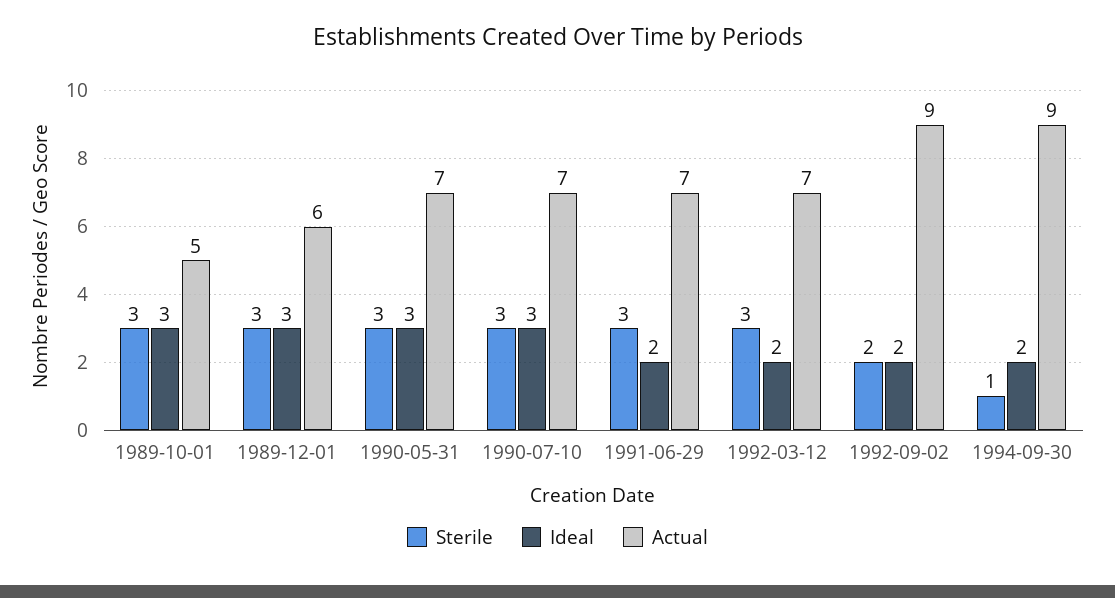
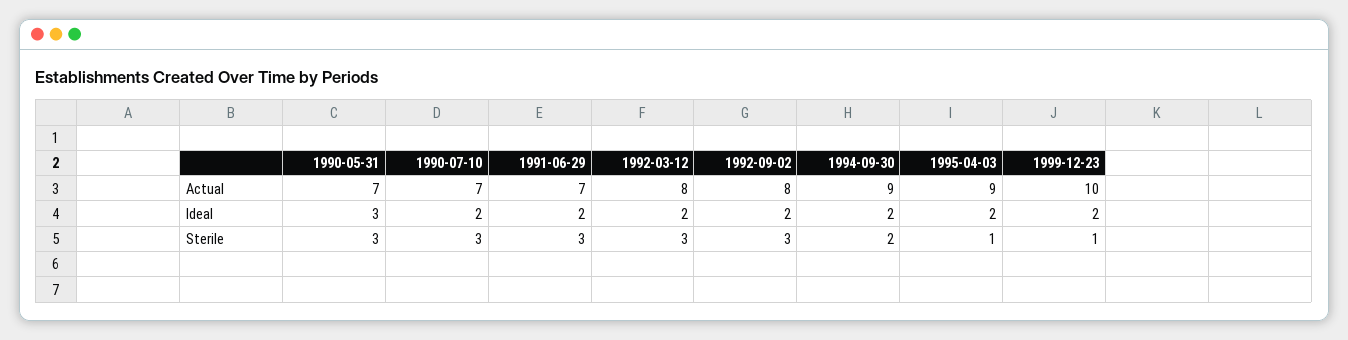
Sterile, 1989-10-01: 3 -> none
Ideal, 1989-10-01: 3 -> none
Actual, 1989-10-01: 5 -> none
Sterile, 1989-12-01: 3 -> none
Ideal, 1989-12-01: 3 -> none
Actual, 1989-12-01: 6 -> none
Ideal, 1990-07-10: 3 -> 2
Actual, 1992-03-12: 7 -> 8
Sterile, 1992-09-02: 2 -> 3
Actual, 1992-09-02: 9 -> 8
Sterile, 1994-09-30: 1 -> 2
Actual, 1995-04-03: none -> 9
Actual, 1999-12-23: none -> 10
Ideal, 1995-04-03: none -> 2
Ideal, 1999-12-23: none -> 2
Sterile, 1995-04-03: none -> 1
Sterile, 1999-12-23: none -> 1

